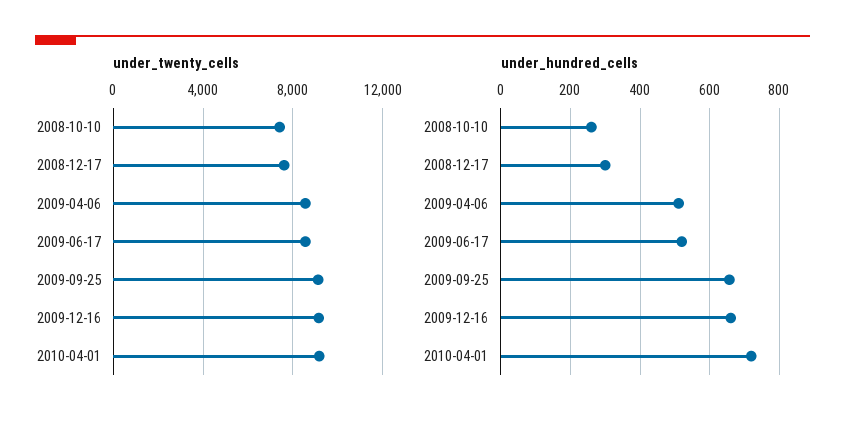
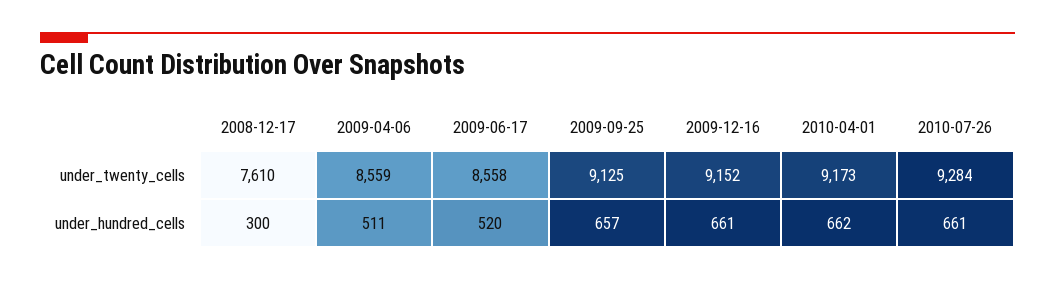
under_twenty_cells, 2008-10-10: 7500 -> none
under_hundred_cells, 2008-10-10: 260 -> none
under_hundred_cells, 2010-04-01: 720 -> 662
under_twenty_cells, 2010-07-26: none -> 9284
under_hundred_cells, 2010-07-26: none -> 661

